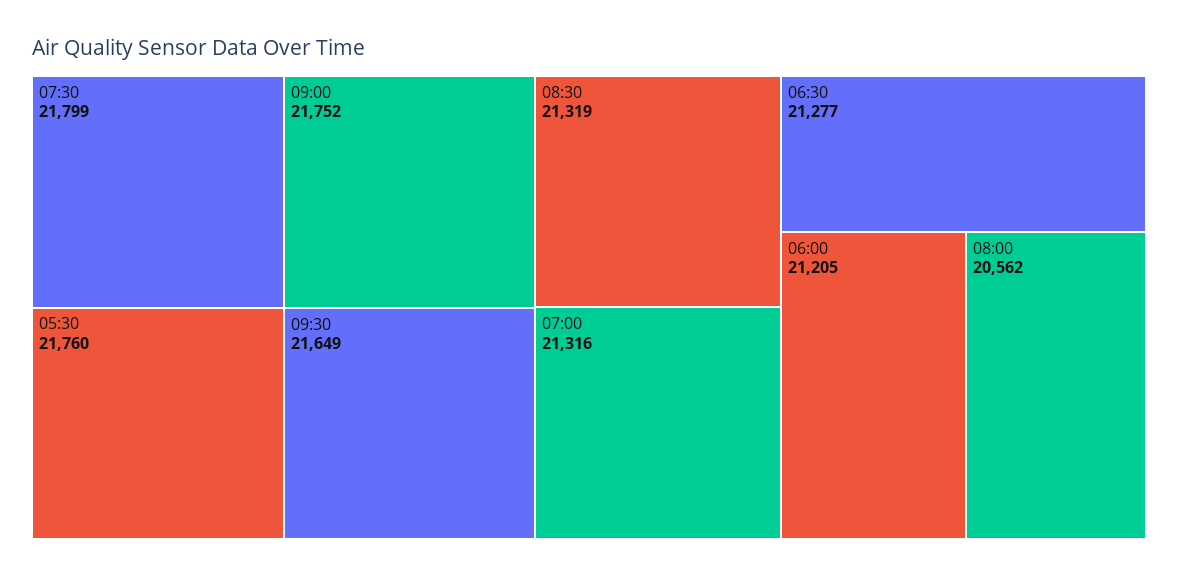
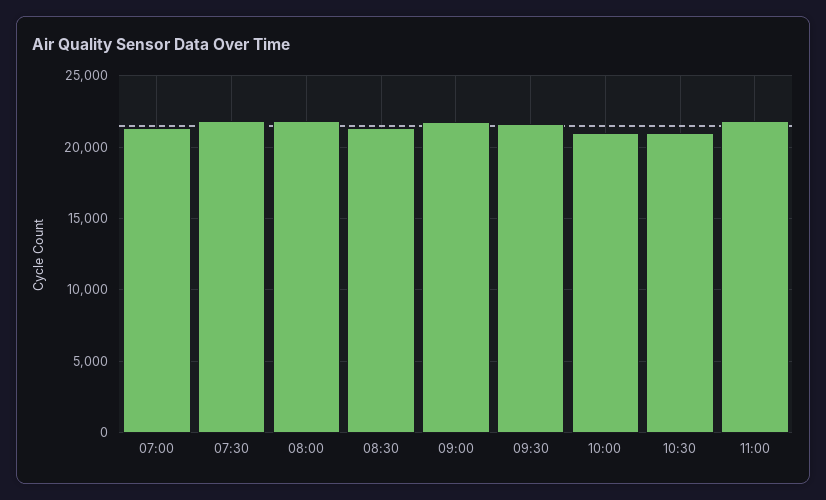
05:30: 21760 -> none
06:30: 21277 -> none
06:00: 21205 -> none
08:00: 20562 -> 22000
10:00: none -> 21000
10:30: none -> 21000
11:00: none -> 22000

